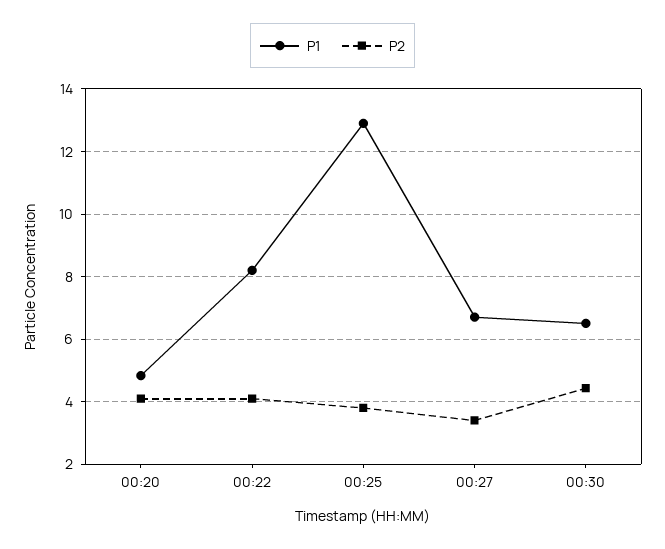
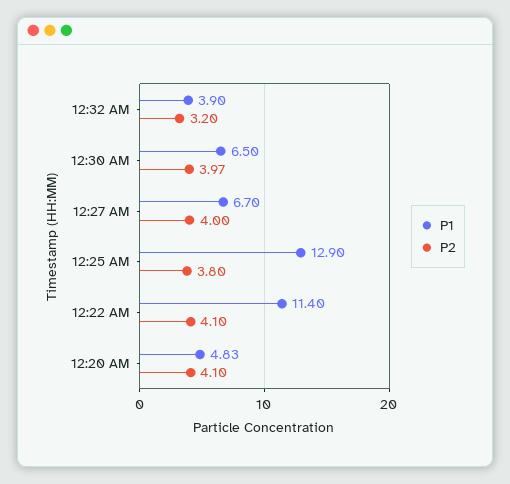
P1, 00:22: 8.2 -> 11.4
P2, 00:27: 3.4 -> 4
P2, 00:30: 4.4 -> 3.97
P1, 12:32 AM: none -> 3.9
P2, 12:32 AM: none -> 3.2

